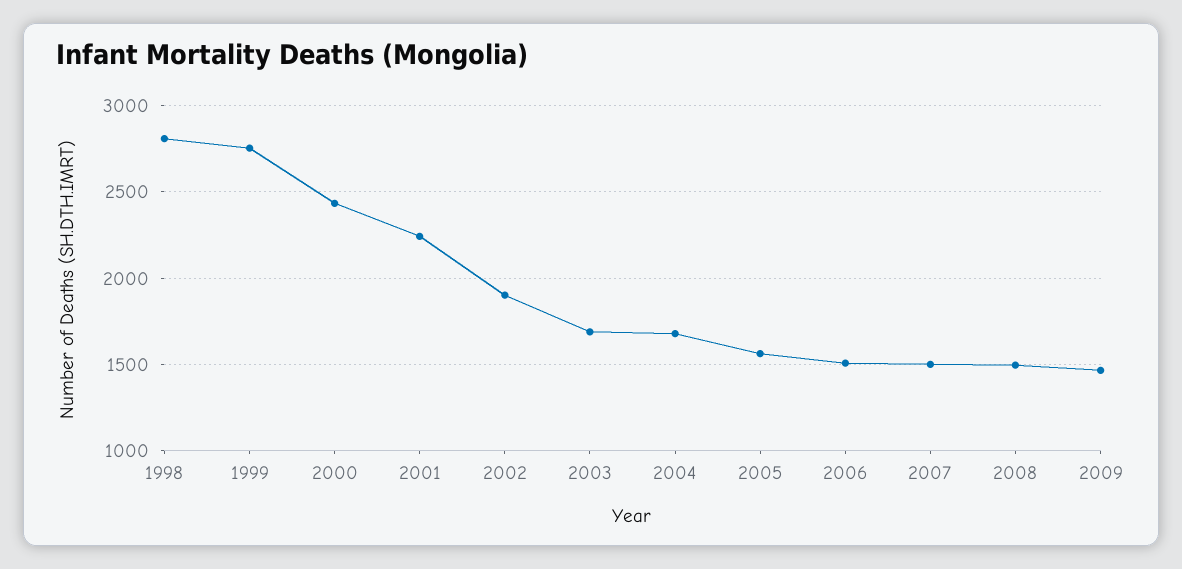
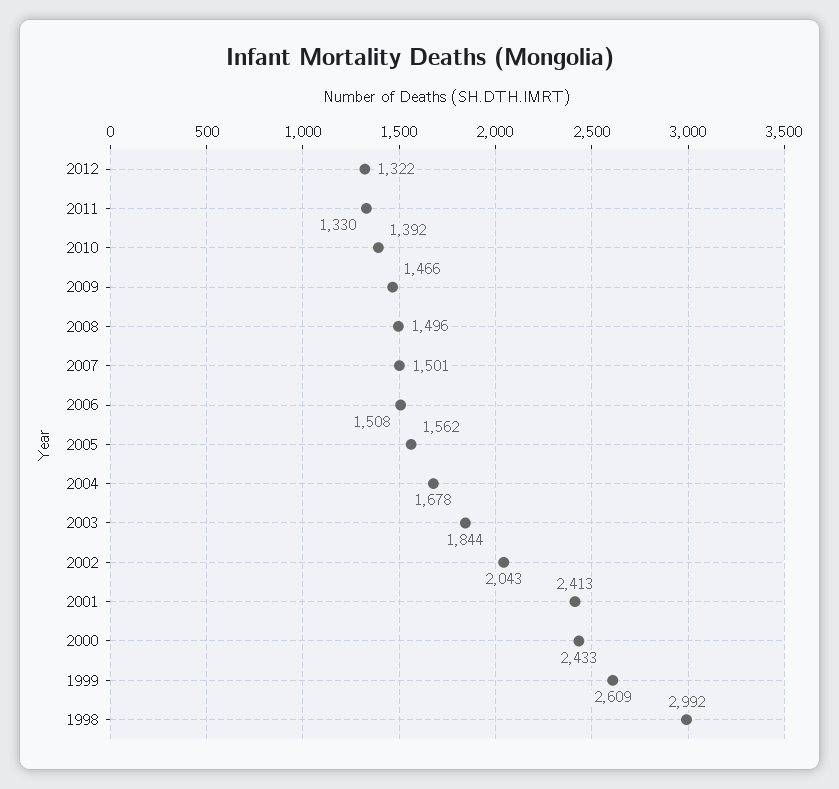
1998: 2800 -> 2992
1999: 2750 -> 2609
2001: 2250 -> 2413
2002: 1900 -> 2043
2003: 1700 -> 1844
2012: none -> 1322
2011: none -> 1330
2010: none -> 1392

